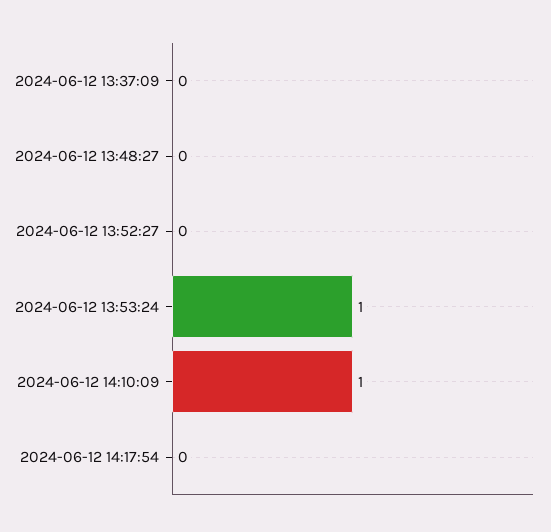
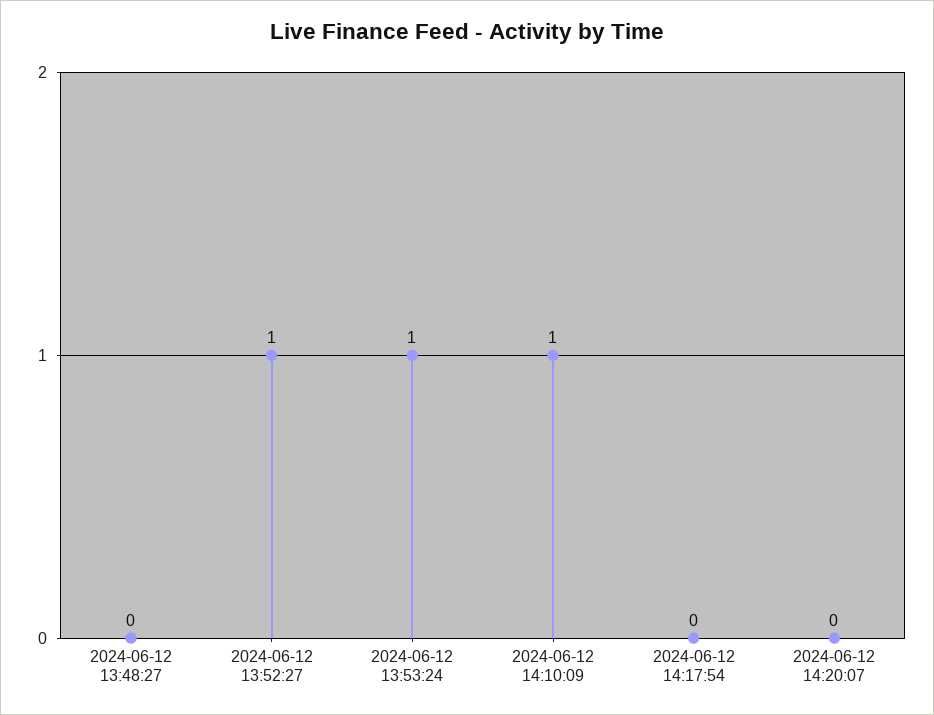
2024-06-12 13:37:09: 0 -> none
2024-06-12 13:52:27: 0 -> 1
2024-06-12 14:20:07: none -> 0

